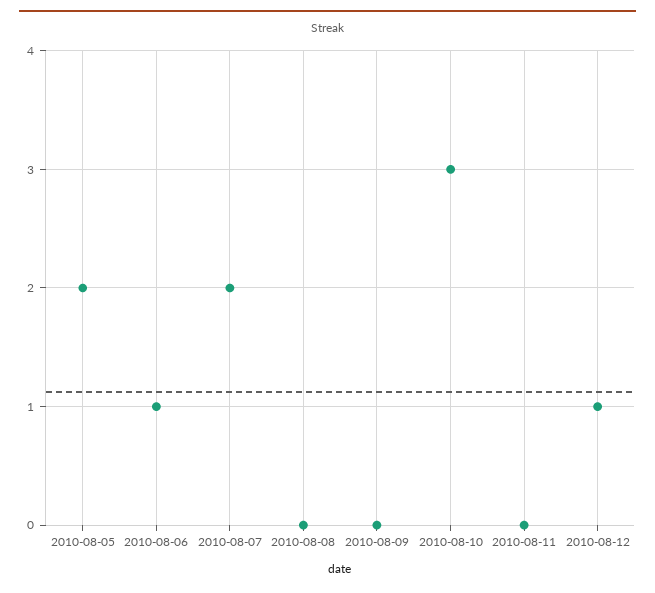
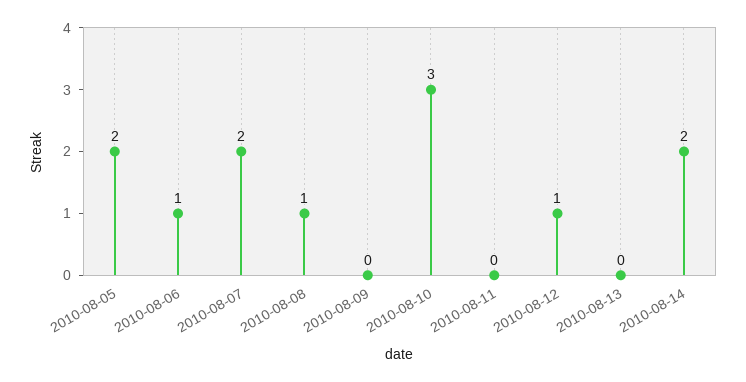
2010-08-08: 0 -> 1
2010-08-13: none -> 0
2010-08-14: none -> 2

